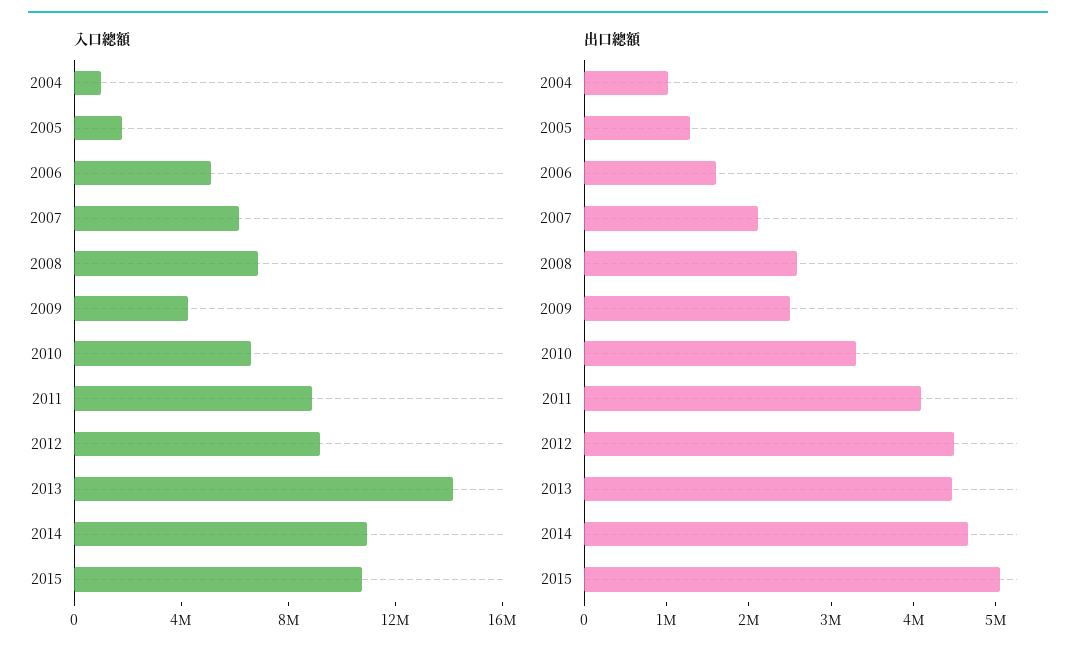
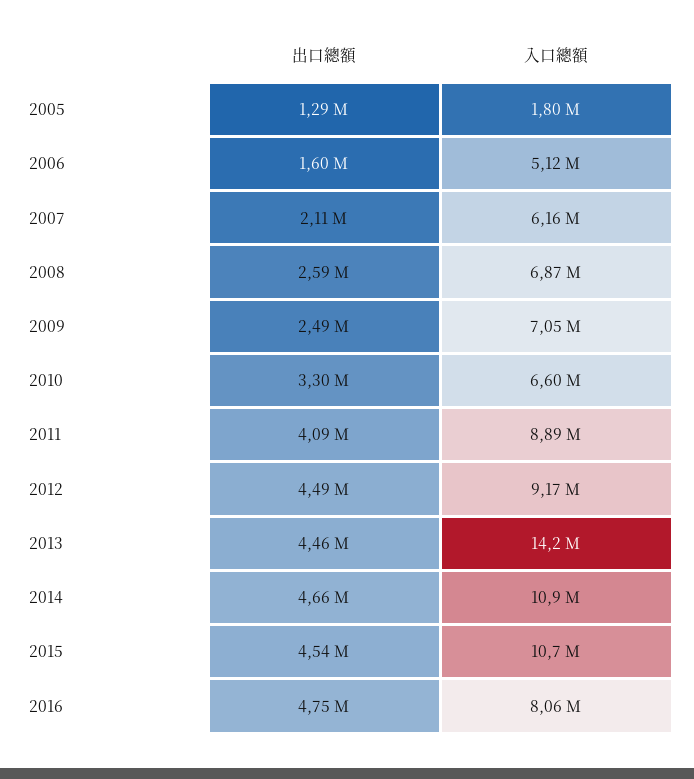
入口總額, 2004: 1000000 -> none
入口總額, 2009: 4000000 -> 7050000
出口總額, 2004: 1000000 -> none
出口總額, 2015: 5000000 -> 4540000
出口總額, 2016: none -> 4750000
入口總額, 2016: none -> 8060000

